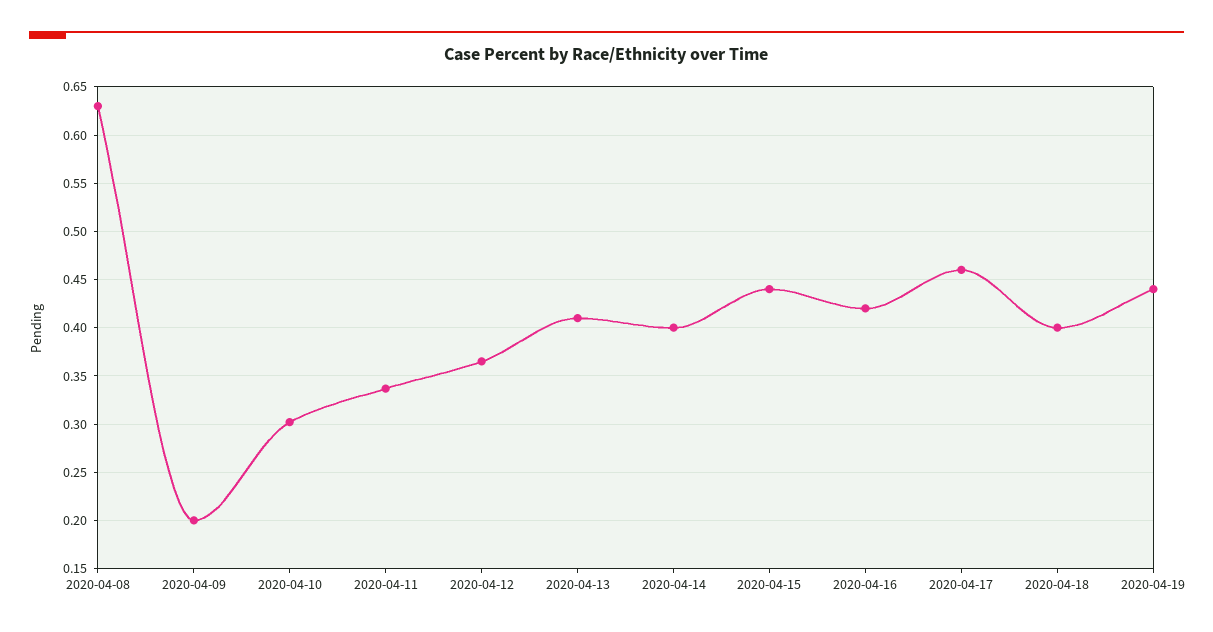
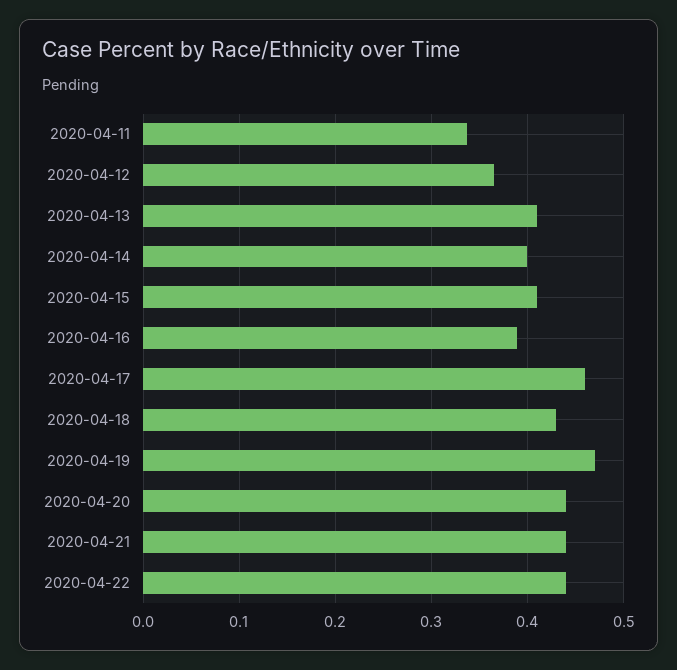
2020-04-08: 0.63 -> none
2020-04-09: 0.2 -> none
2020-04-10: 0.3 -> none
2020-04-15: 0.44 -> 0.41
2020-04-16: 0.42 -> 0.39
2020-04-18: 0.4 -> 0.43
2020-04-19: 0.44 -> 0.47
2020-04-20: none -> 0.44
2020-04-21: none -> 0.44
2020-04-22: none -> 0.44

